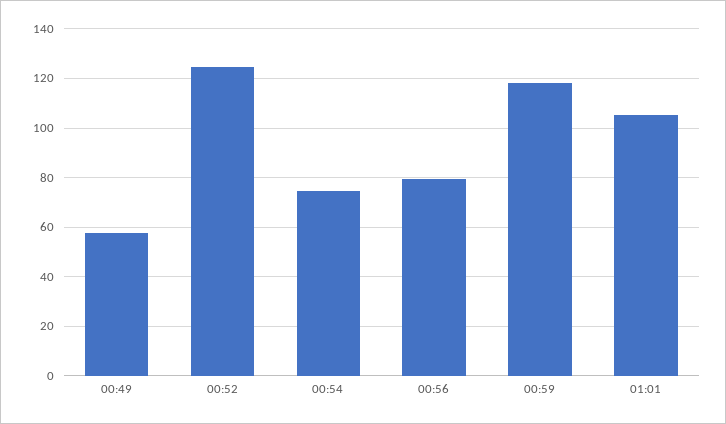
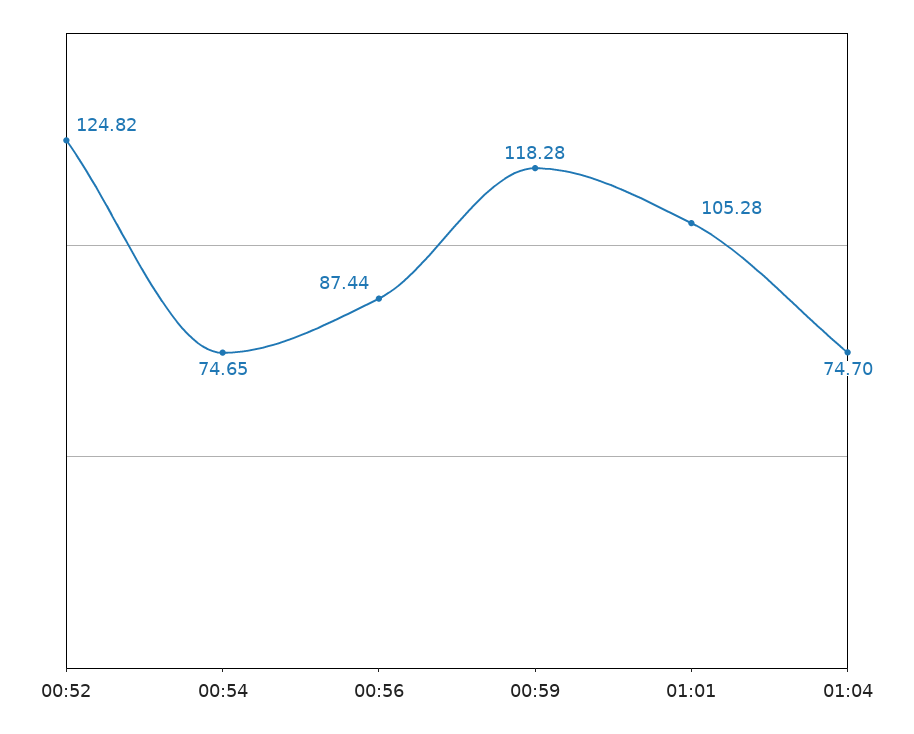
00:49: 57.5 -> none
00:56: 80 -> 87.44
01:04: none -> 74.7

